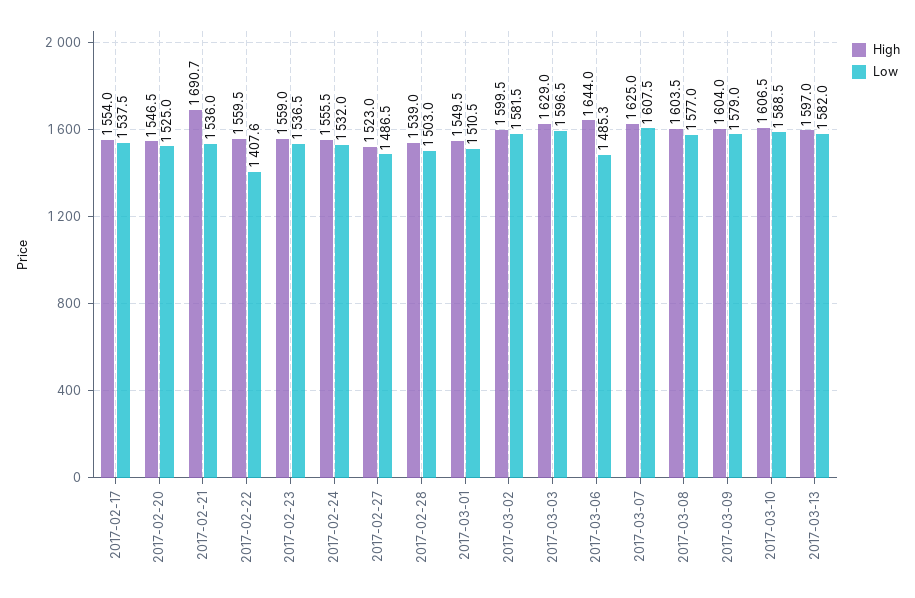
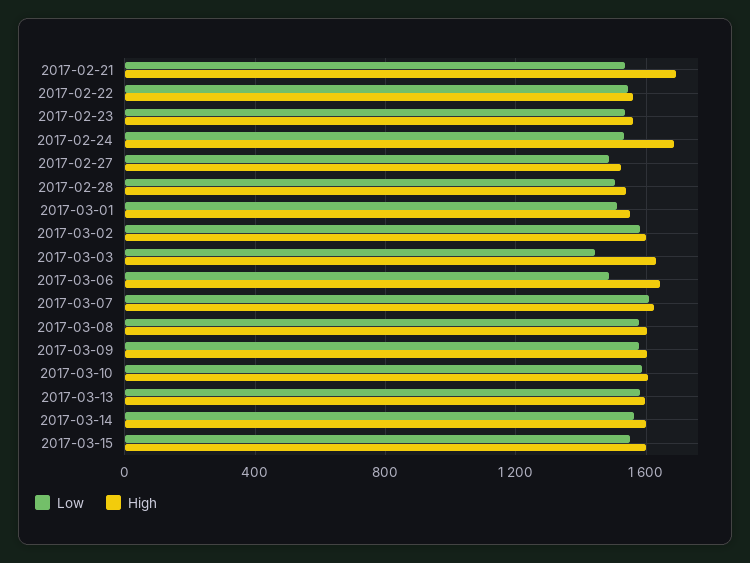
High, 2017-02-17: 1554 -> none
Low, 2017-02-17: 1537.5 -> none
High, 2017-02-20: 1546.5 -> none
Low, 2017-02-20: 1525 -> none
Low, 2017-02-22: 1407.6 -> 1550
High, 2017-02-24: 1555.5 -> 1700
Low, 2017-03-03: 1596.5 -> 1450
Low, 2017-03-14: none -> 1550
High, 2017-03-14: none -> 1600
Low, 2017-03-15: none -> 1550
High, 2017-03-15: none -> 1600

